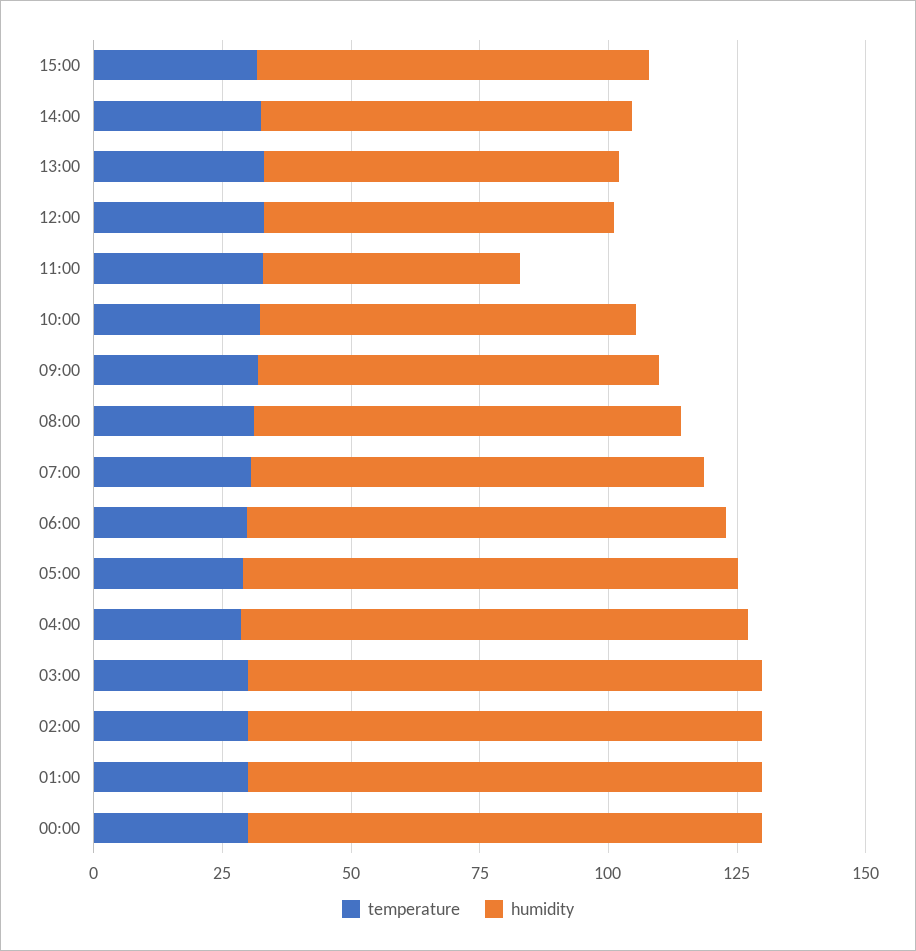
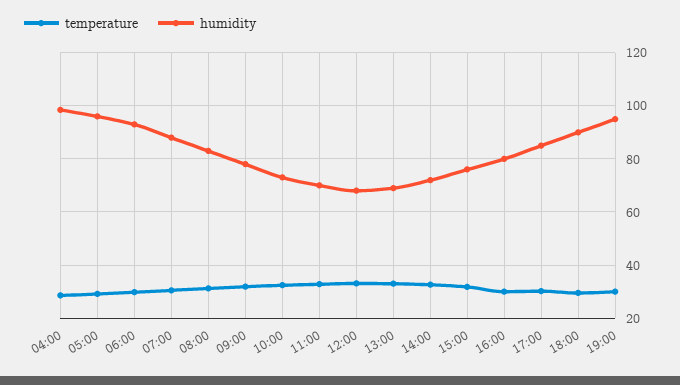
humidity, 11:00: 50 -> 70
temperature, 03:00: 30 -> none
humidity, 03:00: 100 -> none
temperature, 02:00: 30 -> none
humidity, 02:00: 100 -> none
temperature, 01:00: 30 -> none
humidity, 01:00: 100 -> none
temperature, 00:00: 30 -> none
humidity, 00:00: 100 -> none
temperature, 16:00: none -> 30
humidity, 16:00: none -> 80
temperature, 17:00: none -> 30
humidity, 17:00: none -> 85
temperature, 18:00: none -> 30
humidity, 18:00: none -> 90
temperature, 19:00: none -> 30
humidity, 19:00: none -> 95

